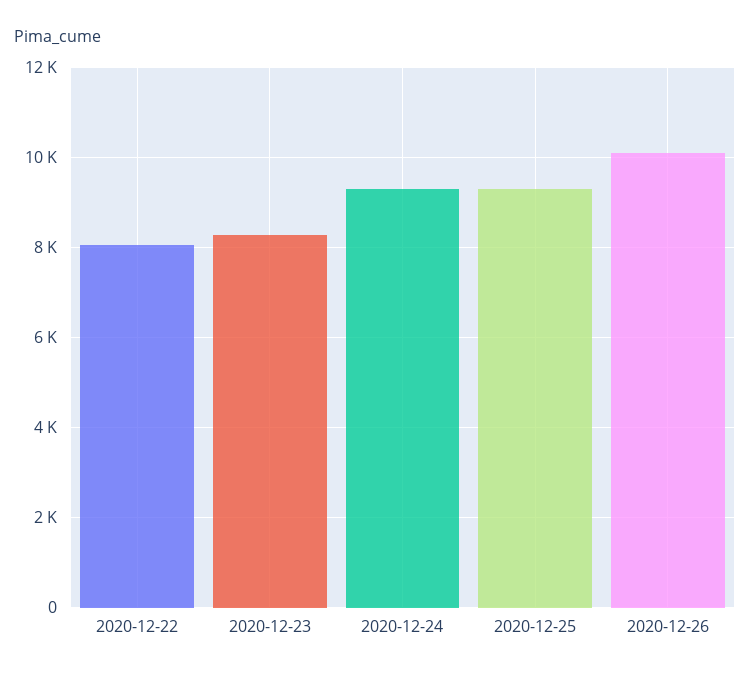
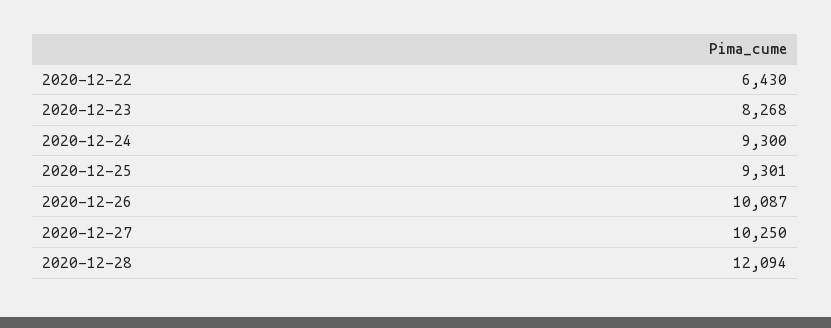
2020-12-22: 8000 -> 6430
2020-12-27: none -> 10250
2020-12-28: none -> 12094

